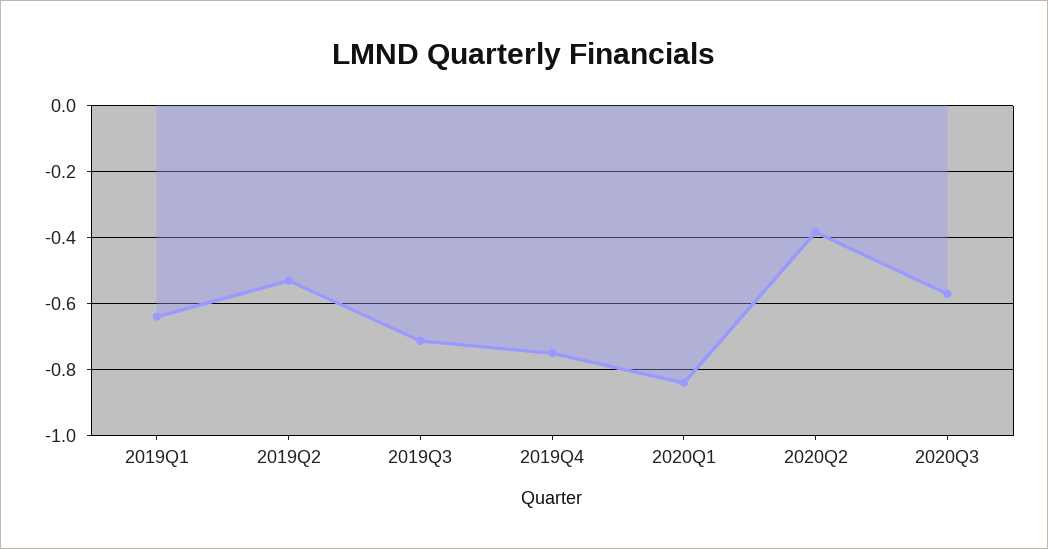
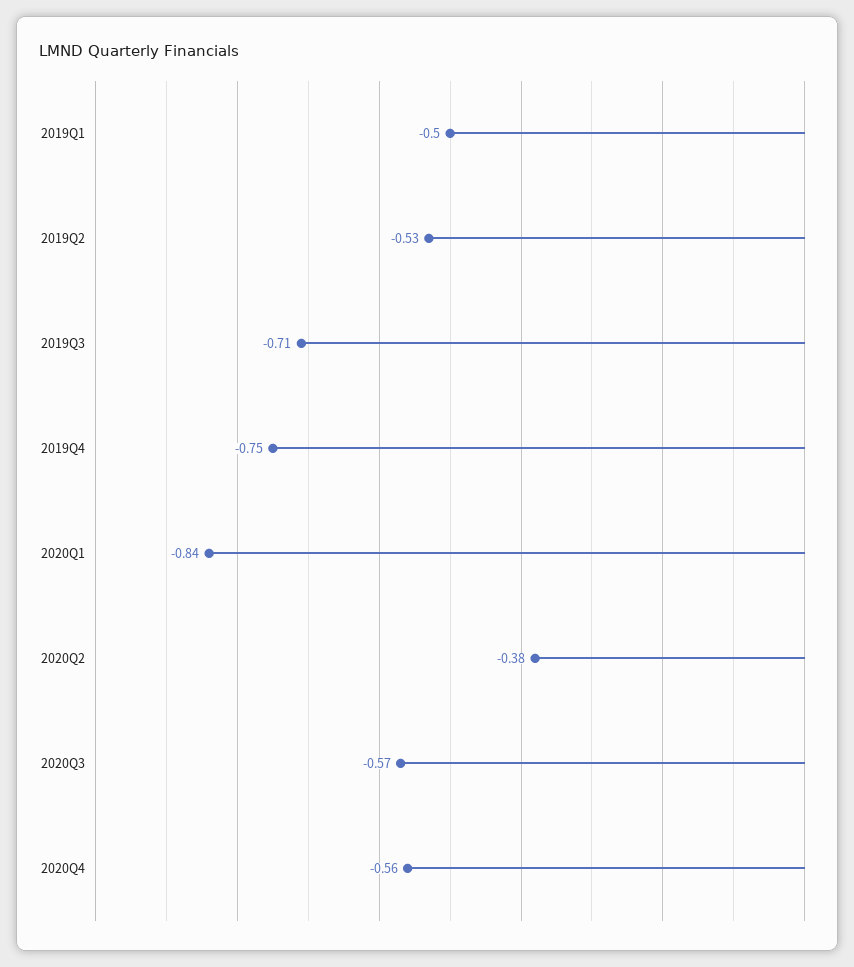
2019Q1: -0.64 -> -0.5
2020Q4: none -> -0.56

